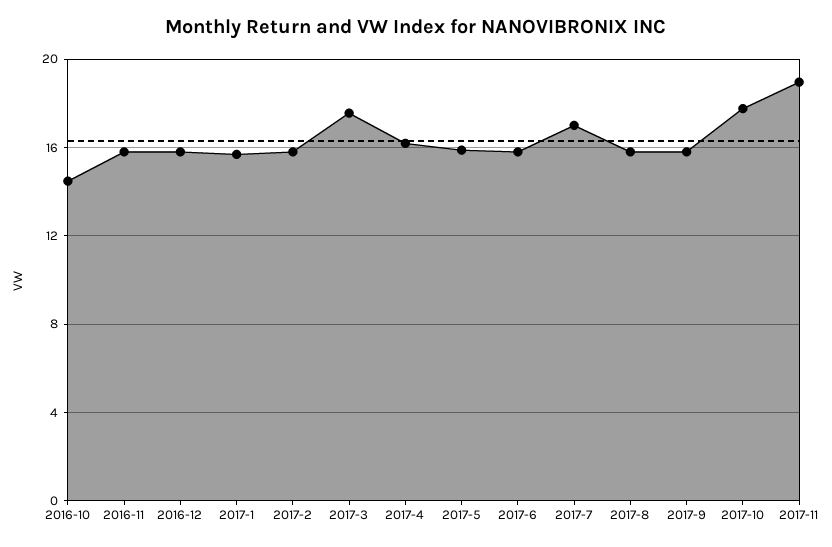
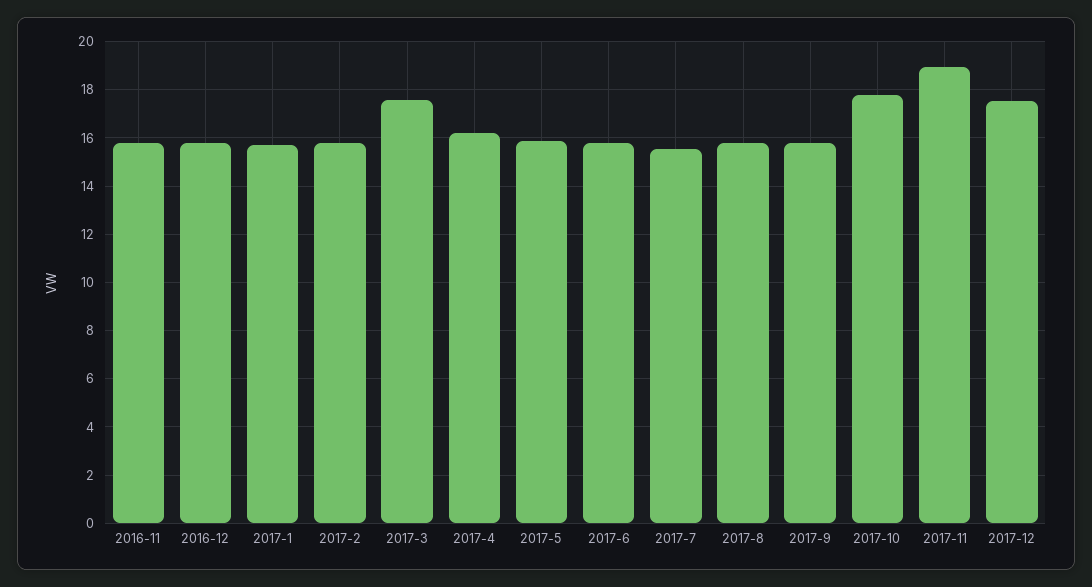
2016-10: 14.5 -> none
2017-7: 17 -> 15.5
2017-12: none -> 17.5

